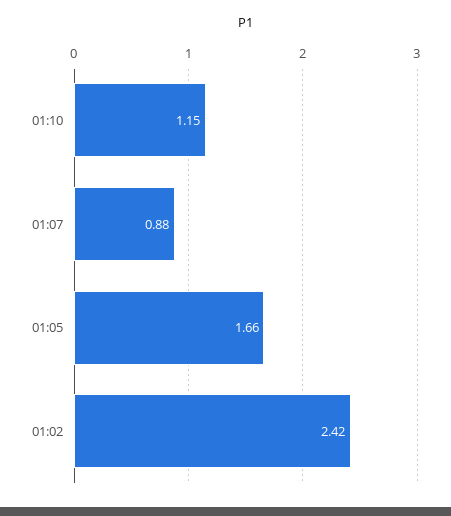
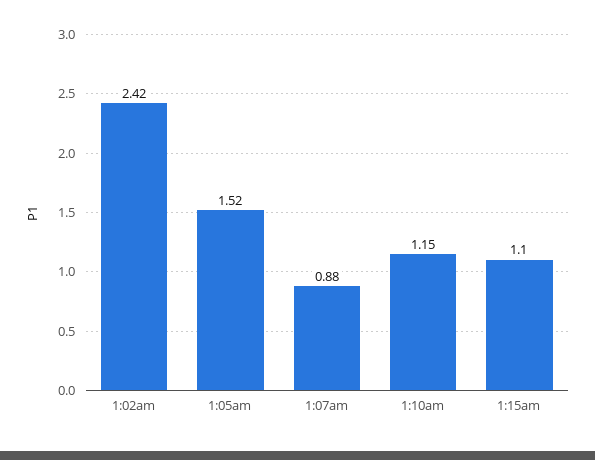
01:05: 1.66 -> 1.52
1:15am: none -> 1.1

